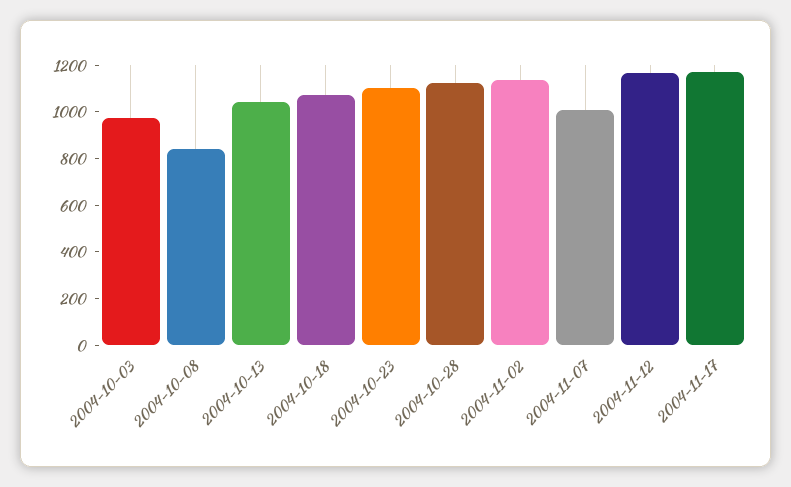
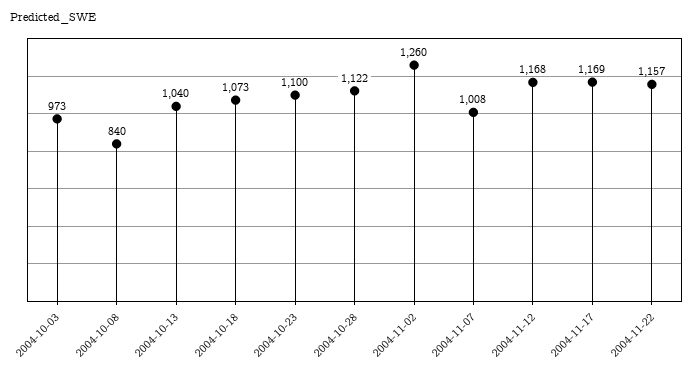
2004-11-02: 1150 -> 1260
2004-11-22: none -> 1157

